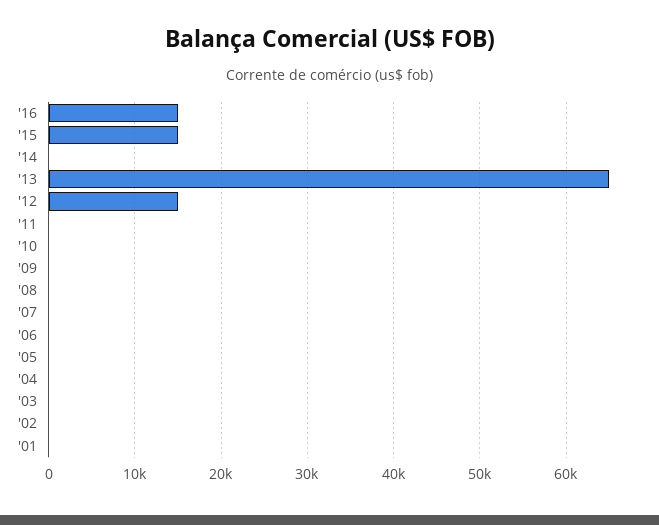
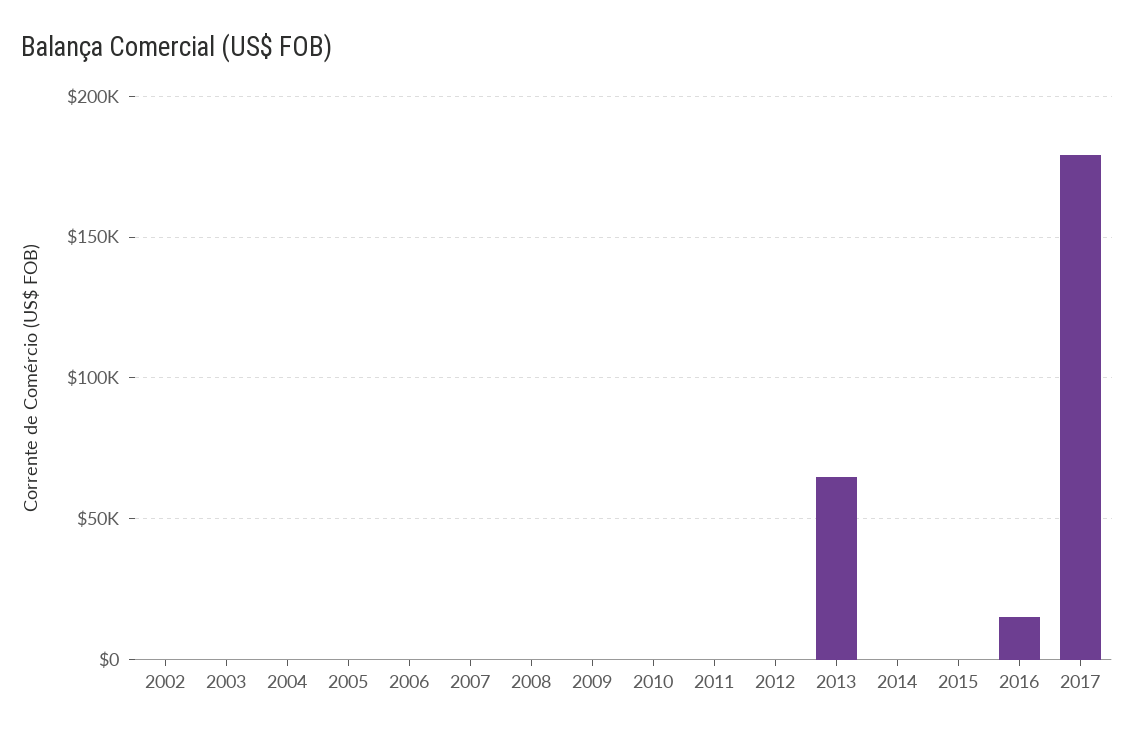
'15: 15000 -> 0
'12: 15000 -> 0
'01: 0 -> none
2017: none -> 180000

